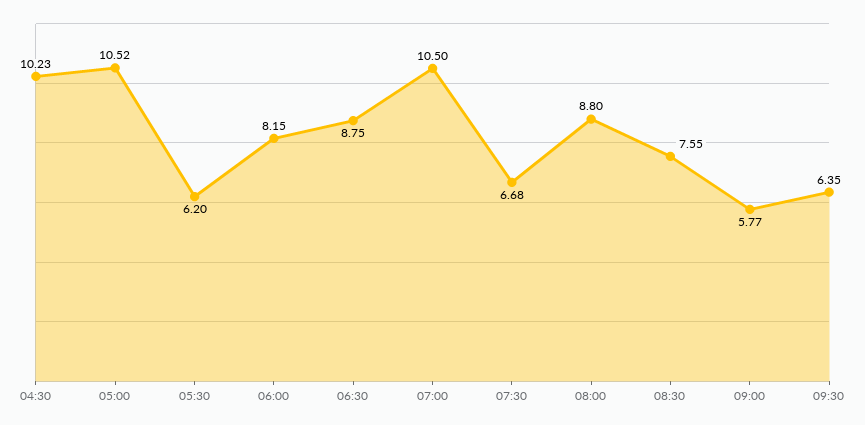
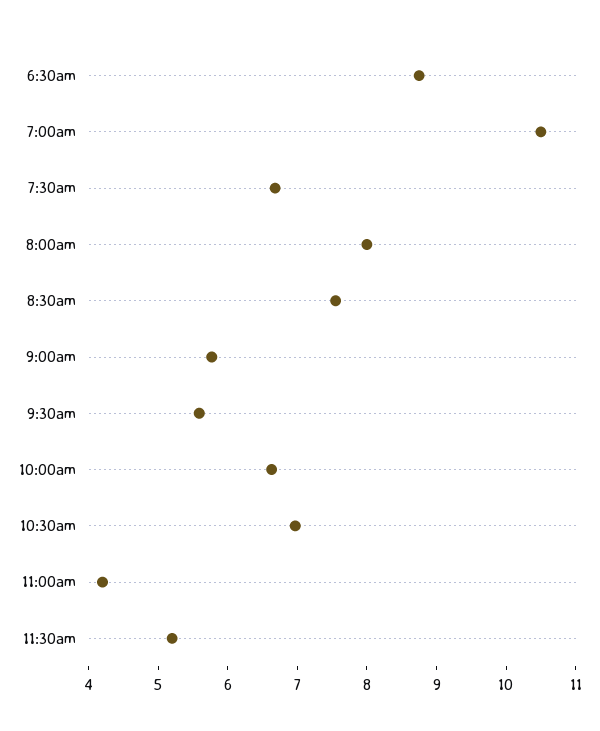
04:30: 10.23 -> none
05:00: 10.52 -> none
05:30: 6.2 -> none
06:00: 8.15 -> none
08:00: 8.8 -> 8
09:30: 6.35 -> 5.6
10:00am: none -> 6.6
10:30am: none -> 7
11:00am: none -> 4.2
11:30am: none -> 5.2

